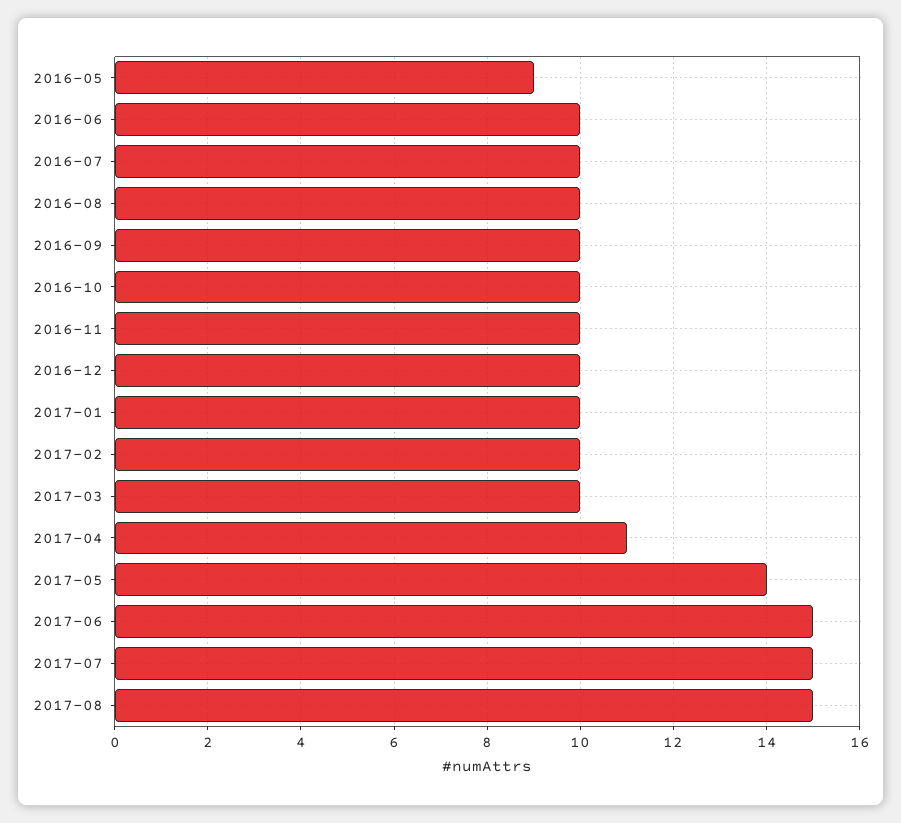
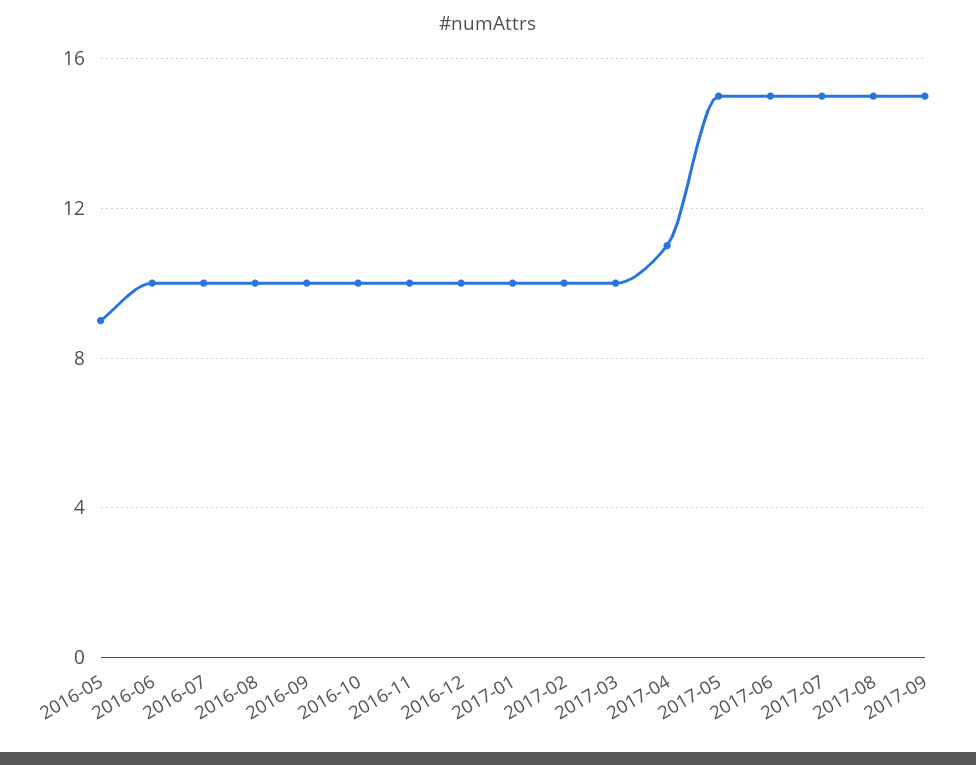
2017-05: 14 -> 15
2017-09: none -> 15

